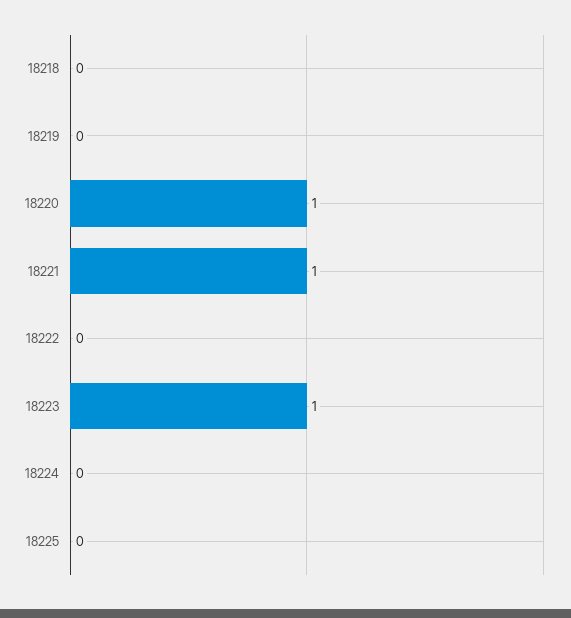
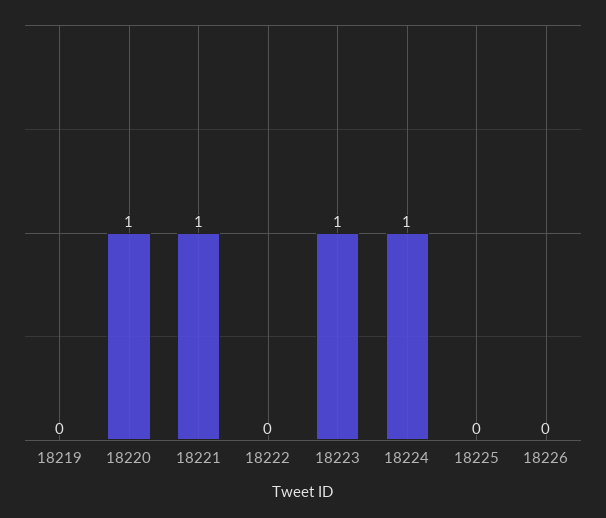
18218: 0 -> none
18224: 0 -> 1
18226: none -> 0

